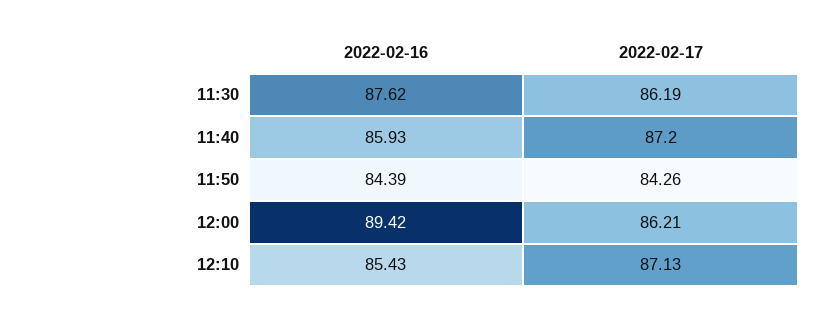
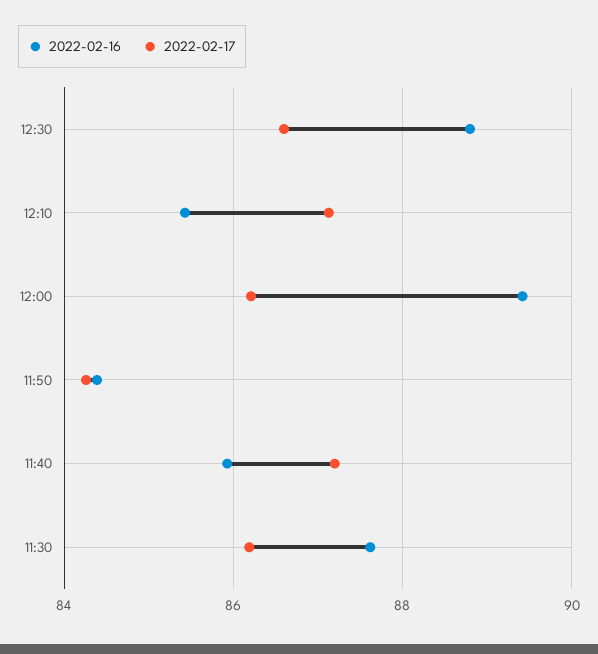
2022-02-16, 12:30: none -> 88.8
2022-02-17, 12:30: none -> 86.6

